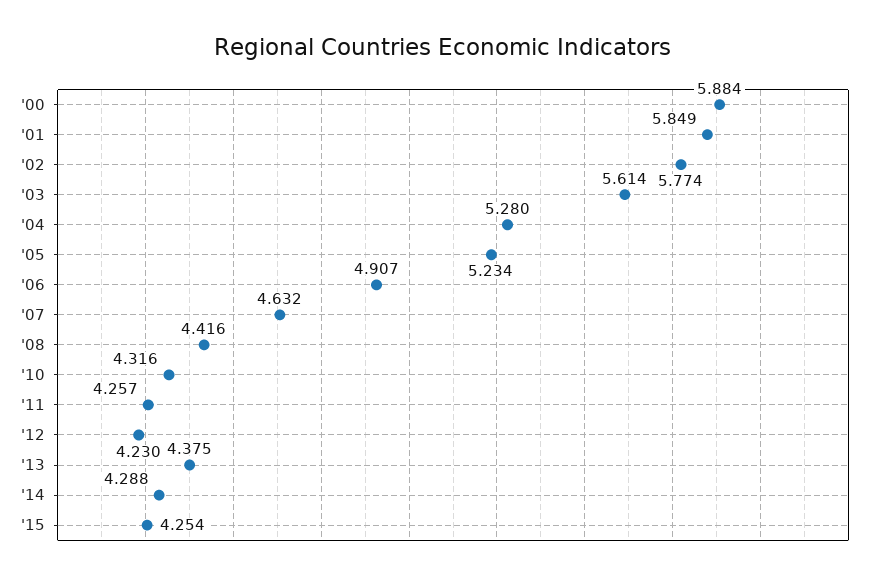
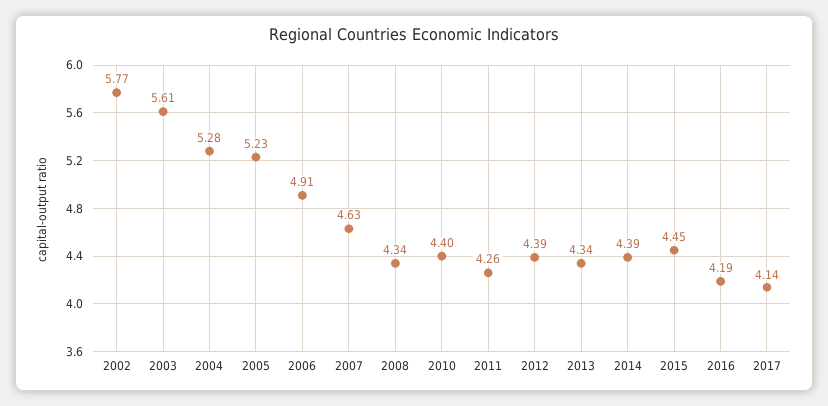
'00: 5.884 -> none
'01: 5.849 -> none
'08: 4.416 -> 4.34
'10: 4.316 -> 4.4
'12: 4.23 -> 4.39
'13: 4.375 -> 4.34
'14: 4.288 -> 4.39
'15: 4.254 -> 4.45
2016: none -> 4.19
2017: none -> 4.14

